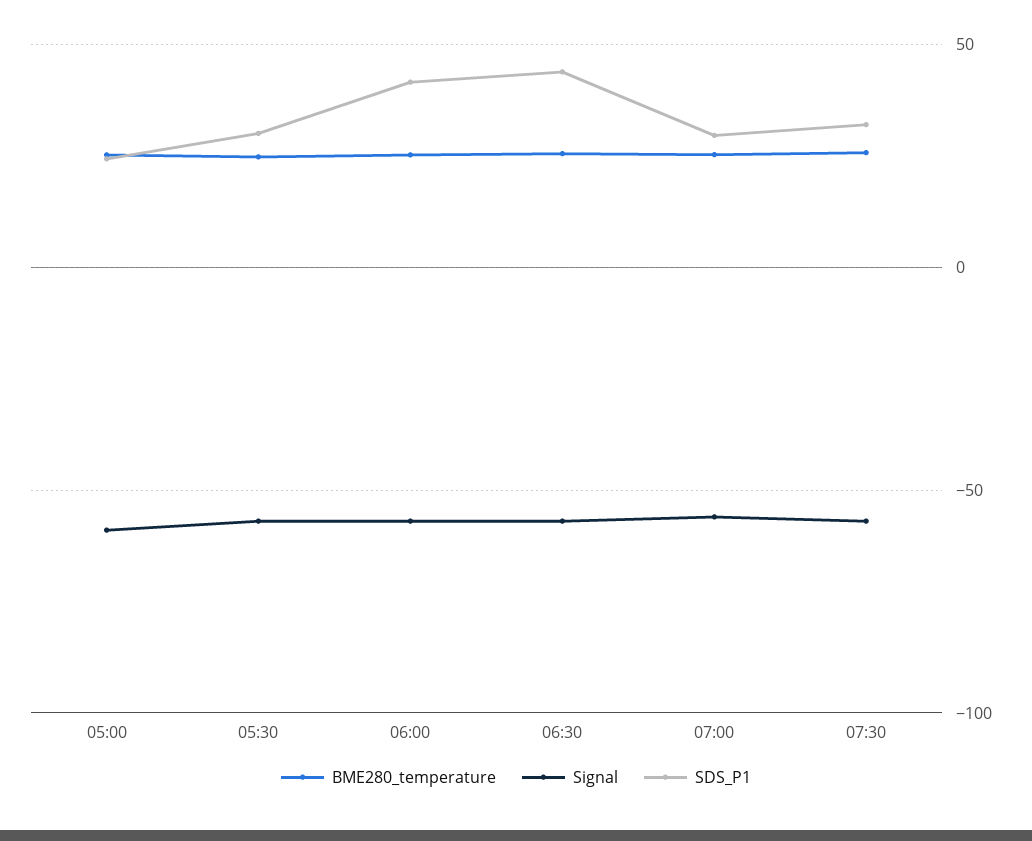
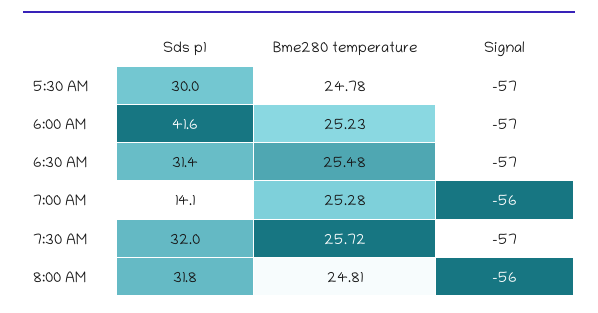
BME280_temperature, 05:00: 25 -> none
Signal, 05:00: -60 -> none
SDS_P1, 05:00: 25 -> none
SDS_P1, 06:30: 45 -> 31.4
SDS_P1, 07:00: 30 -> 14.1
SDS_P1, 8:00 AM: none -> 31.8
BME280_temperature, 8:00 AM: none -> 24.81
Signal, 8:00 AM: none -> -56

